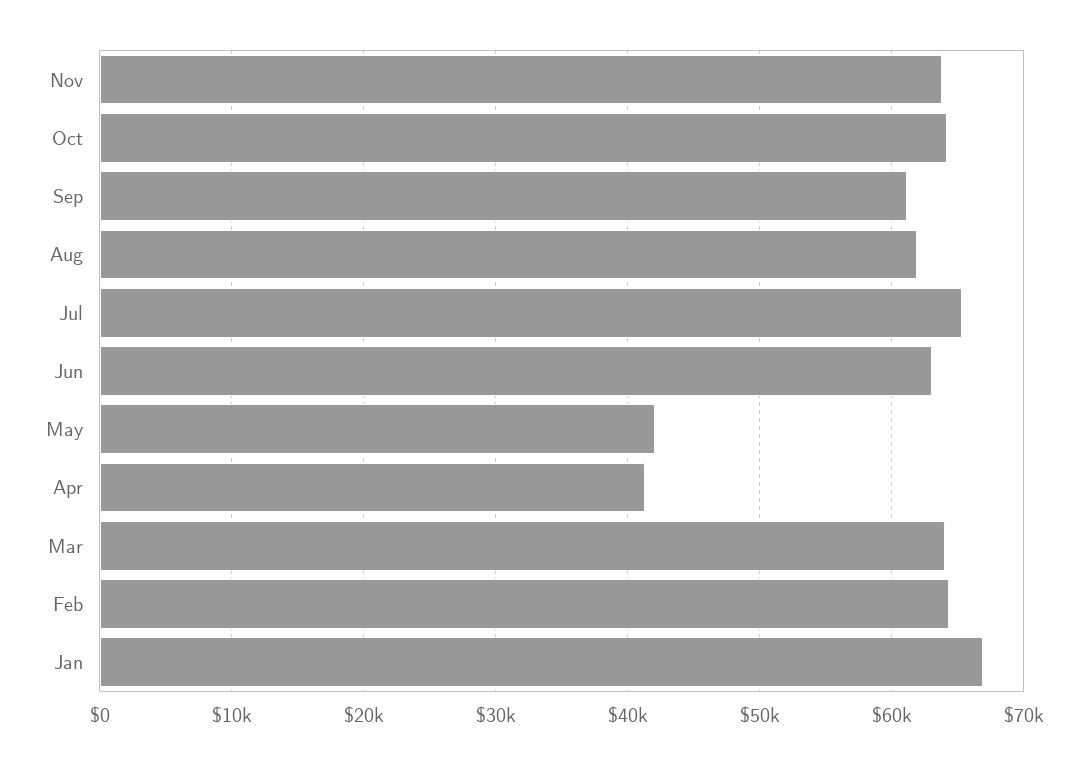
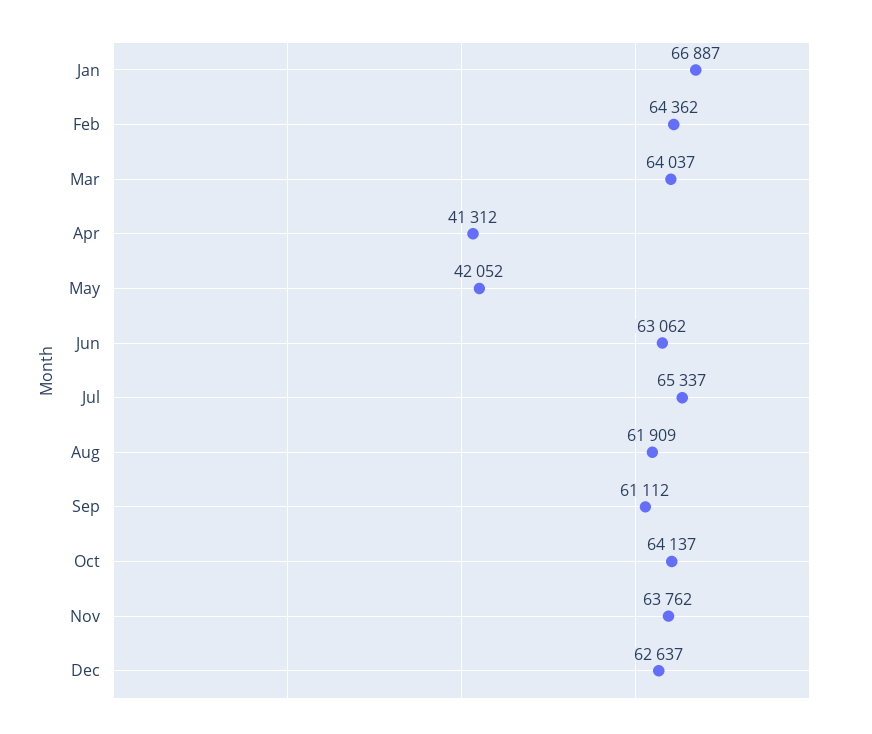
Dec: none -> 62637

